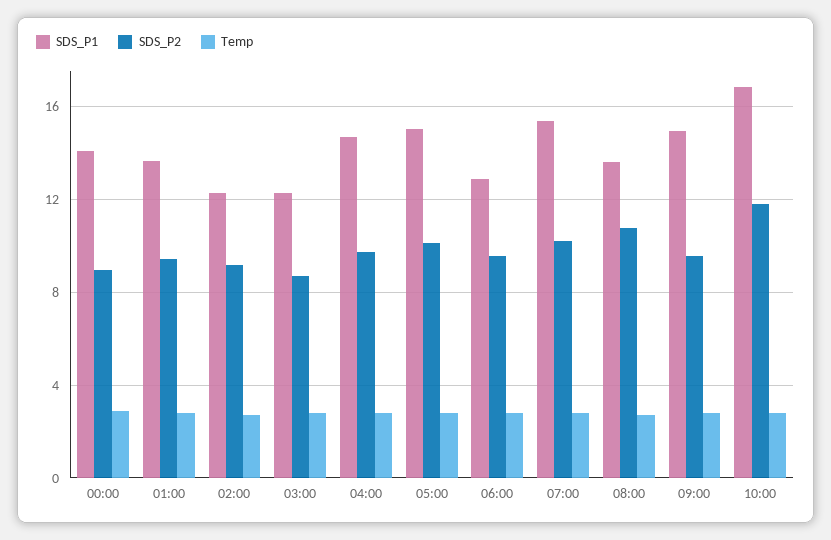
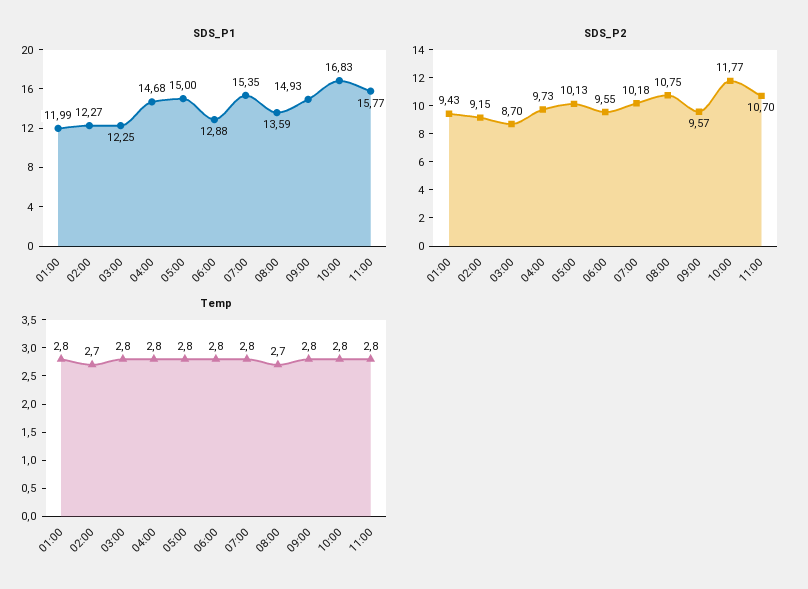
SDS_P1, 00:00: 14 -> none
SDS_P2, 00:00: 9 -> none
Temp, 00:00: 3 -> none
SDS_P1, 01:00: 13.5 -> 11.99
SDS_P1, 11:00: none -> 15.77
SDS_P2, 11:00: none -> 10.7
Temp, 11:00: none -> 2.8

